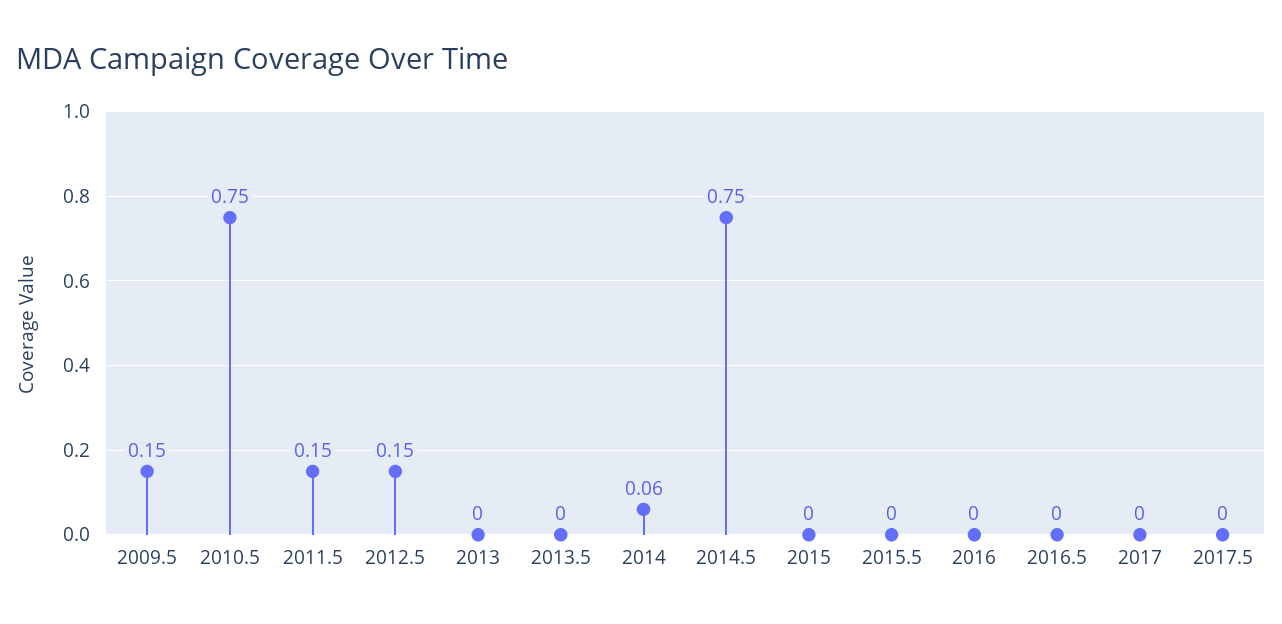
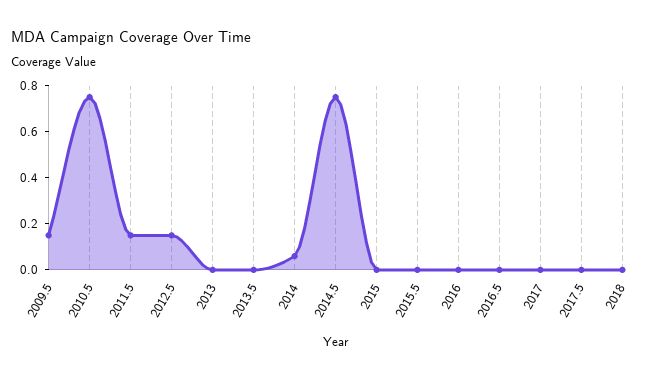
2018: none -> 0

